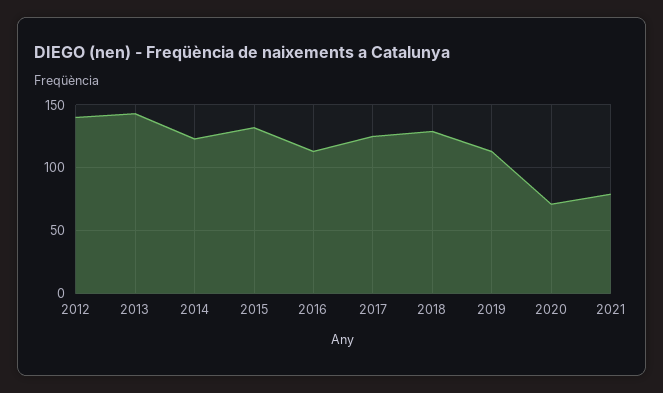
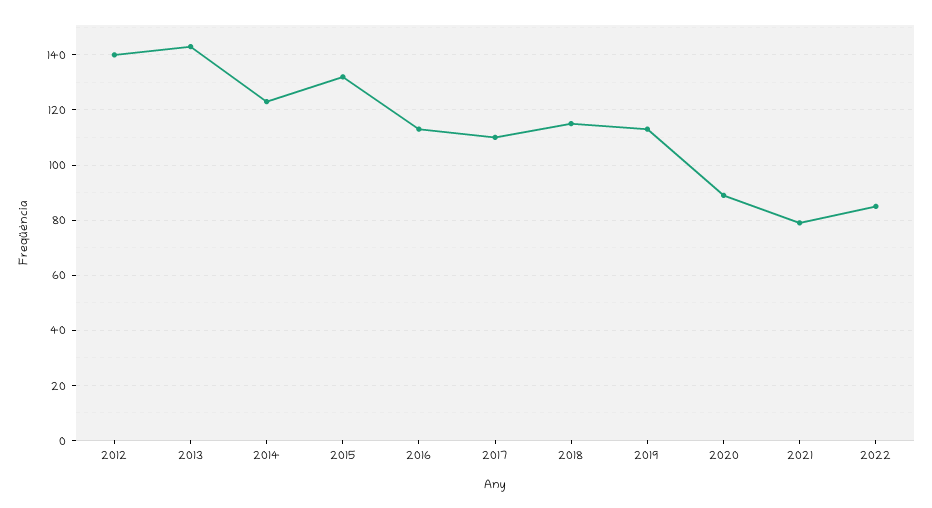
2017: 125 -> 110
2018: 130 -> 115
2020: 70 -> 90
2022: none -> 85

